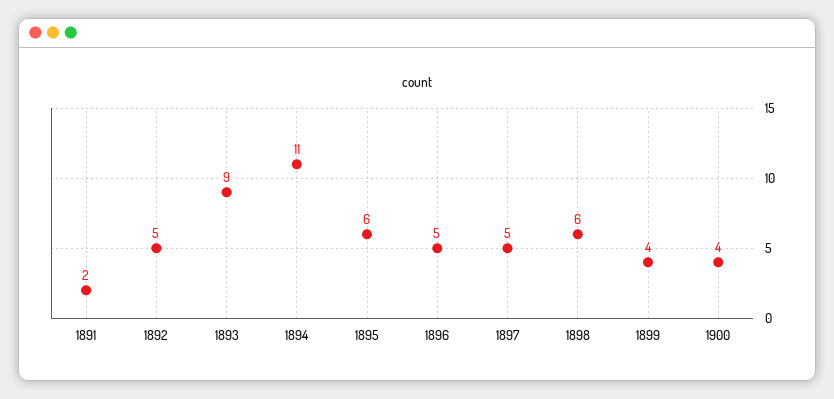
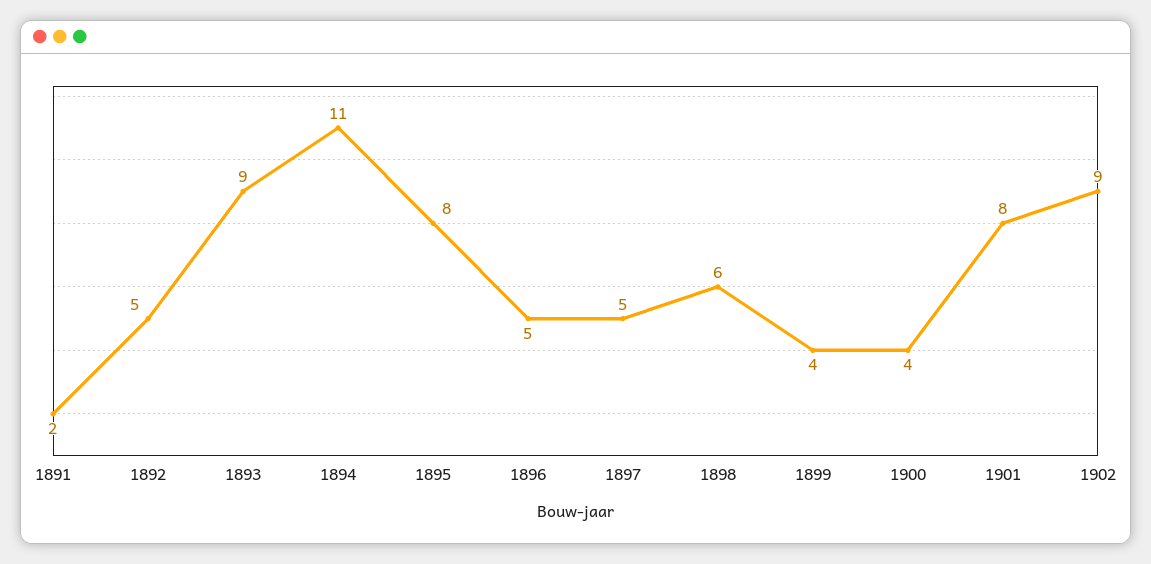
1895: 6 -> 8
1901: none -> 8
1902: none -> 9

